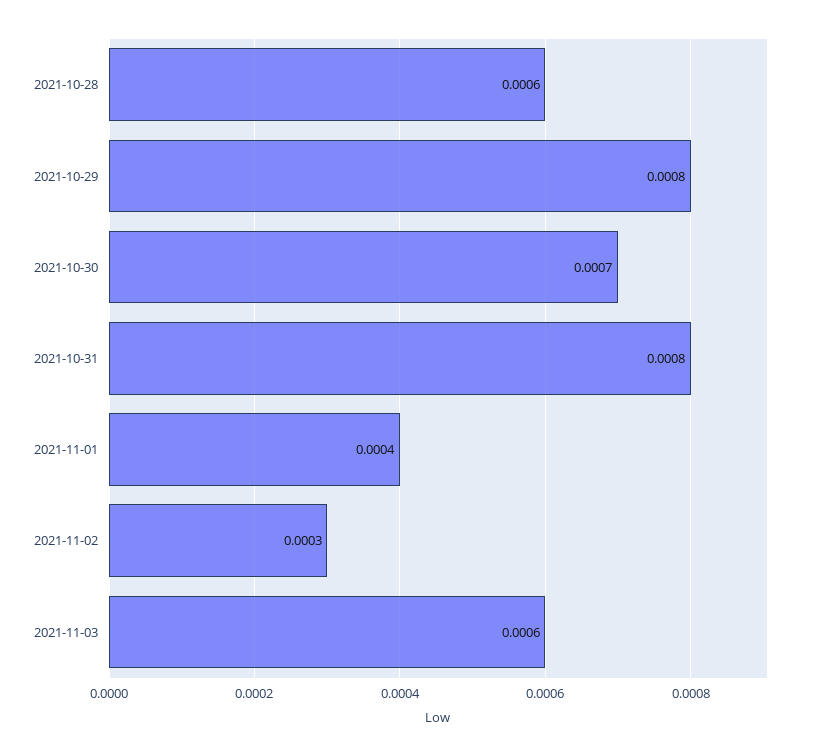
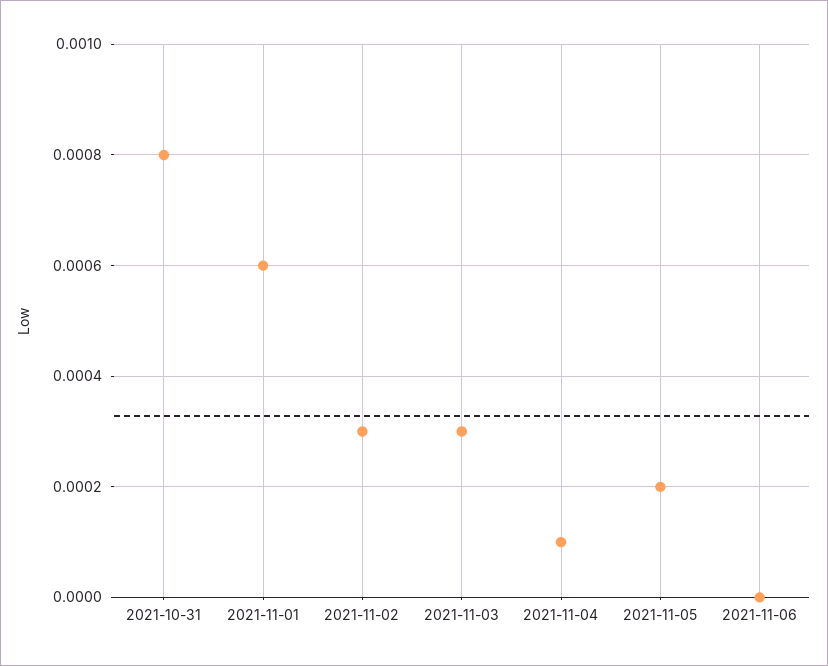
2021-10-28: 0.0006 -> none
2021-10-29: 0.0008 -> none
2021-10-30: 0.0007 -> none
2021-11-01: 0.0004 -> 0.0006
2021-11-03: 0.0006 -> 0.0003
2021-11-04: none -> 0.0001
2021-11-05: none -> 0.0002
2021-11-06: none -> 0

